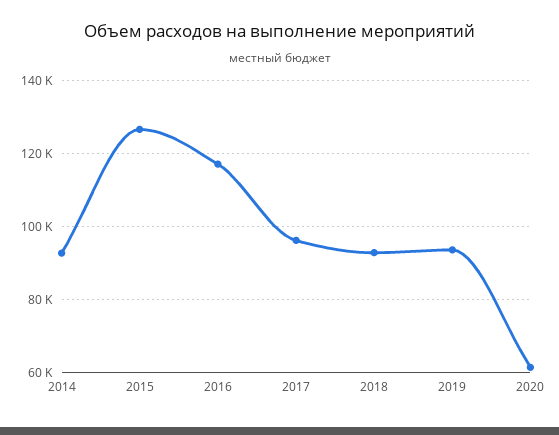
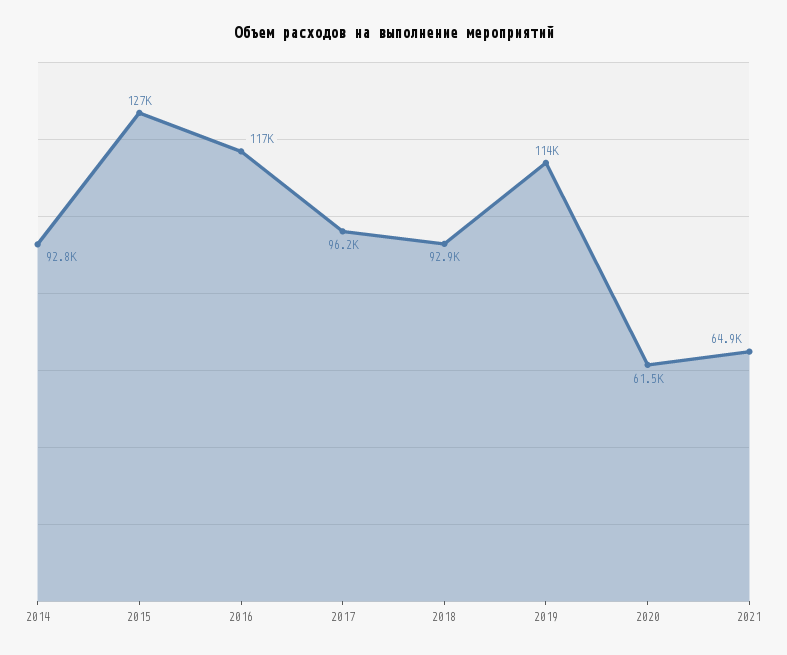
2019: 94000 -> 114000
2021: none -> 64900

